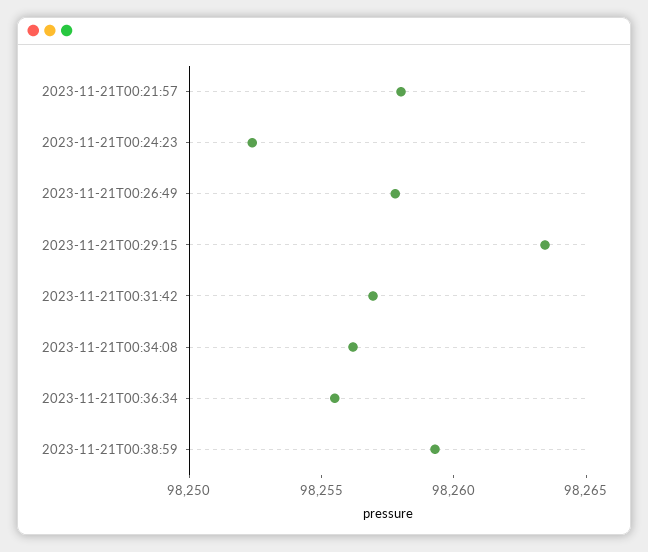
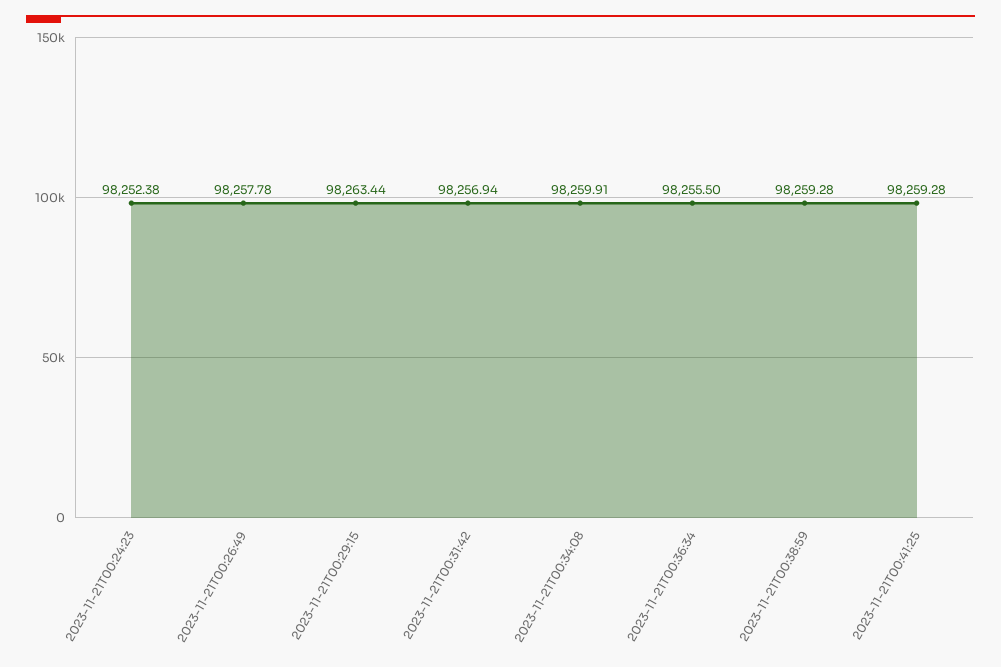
2023-11-21T00:21:57: 98258 -> none
2023-11-21T00:34:08: 98256 -> 98259.91
2023-11-21T00:41:25: none -> 98259.28

